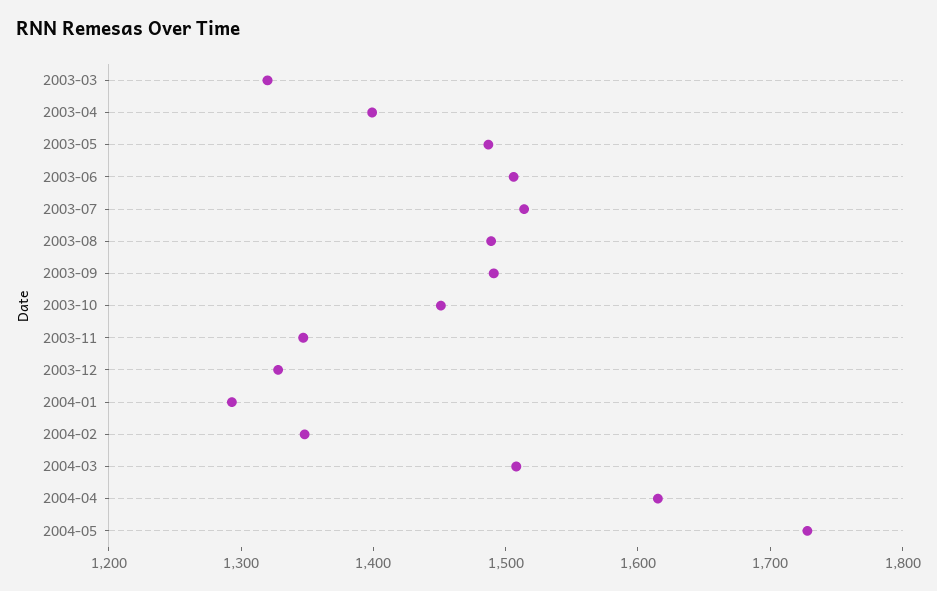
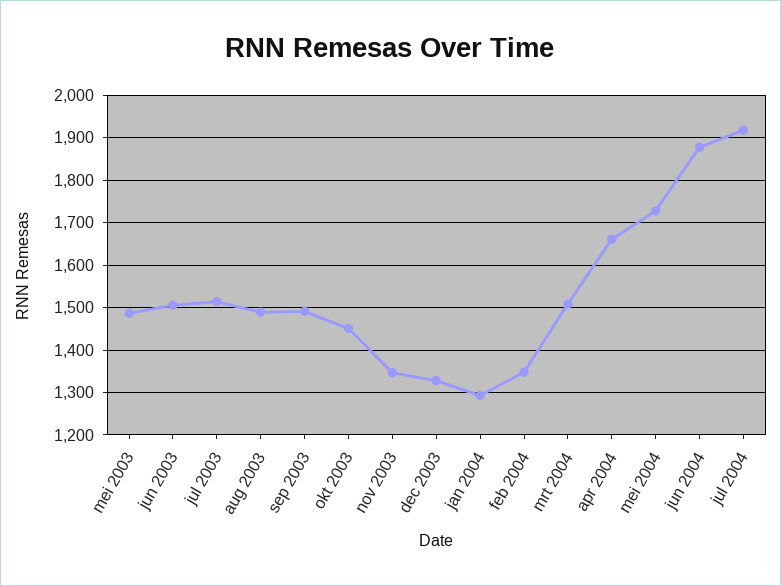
2003-03: 1320 -> none
2003-04: 1400 -> none
2004-04: 1620 -> 1660
jun 2004: none -> 1880
jul 2004: none -> 1920

